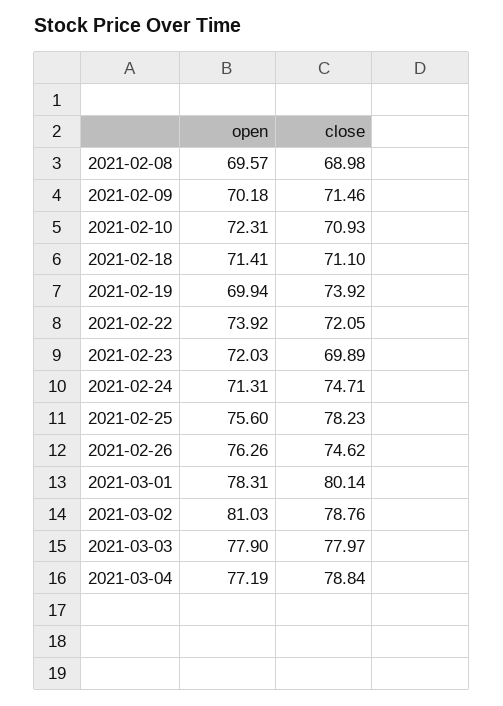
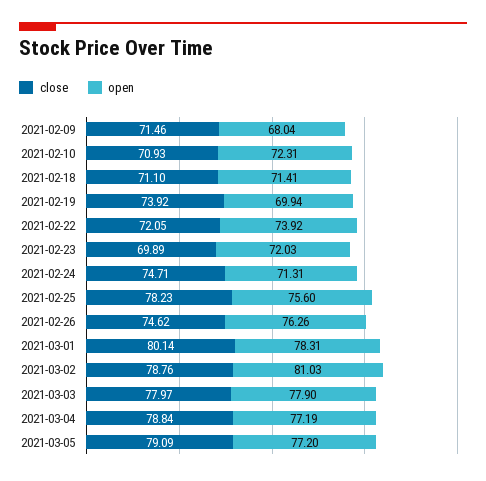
open, 2021-02-08: 69.57 -> none
close, 2021-02-08: 68.98 -> none
open, 2021-02-09: 70.18 -> 68.04
close, 2021-03-05: none -> 79.09
open, 2021-03-05: none -> 77.2

